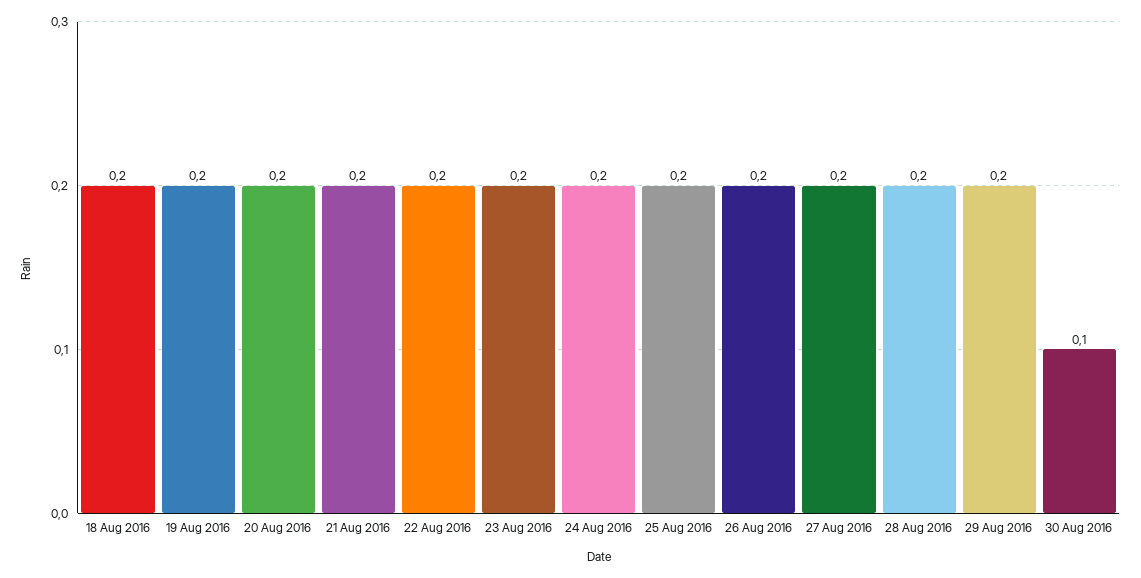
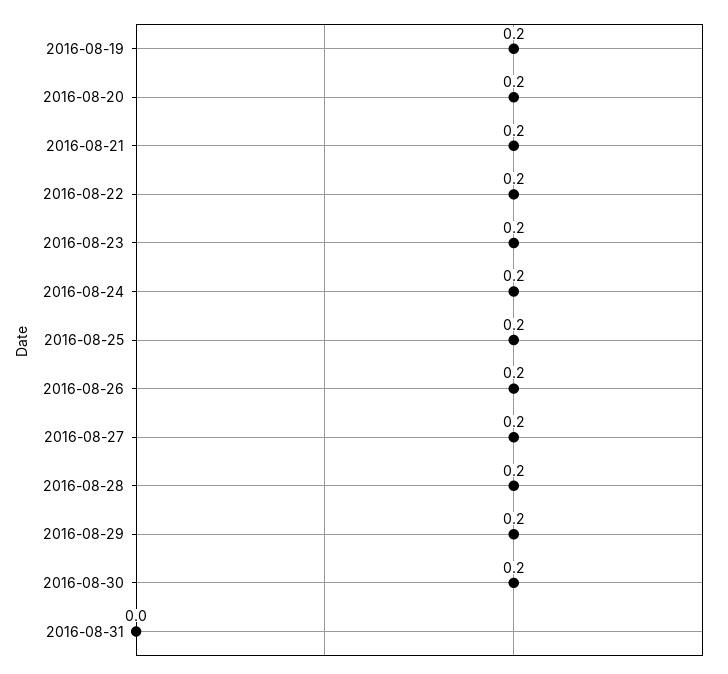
18 Aug 2016: 0.2 -> none
30 Aug 2016: 0.1 -> 0.2
2016-08-31: none -> 0

